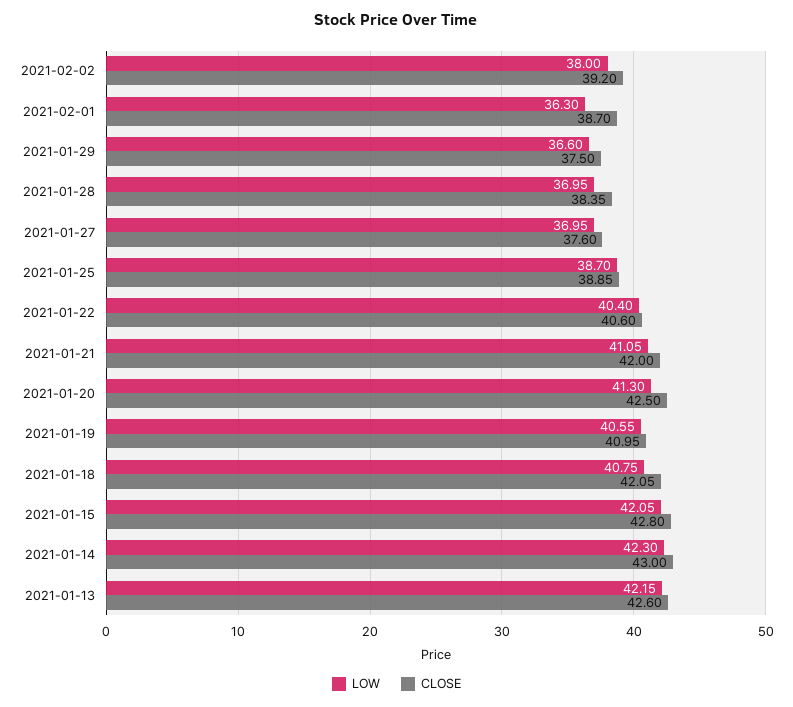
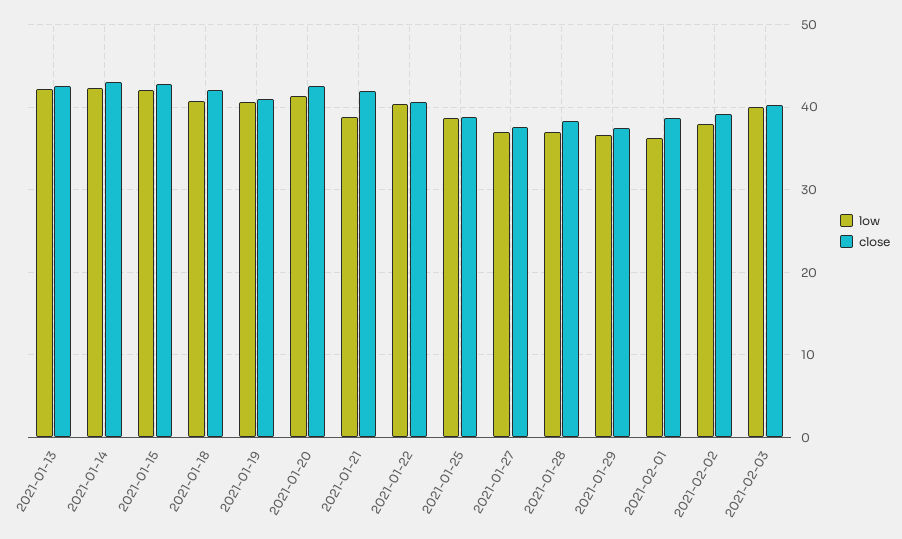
LOW, 2021-01-21: 41.05 -> 39
LOW, 2021-02-03: none -> 40
CLOSE, 2021-02-03: none -> 40

